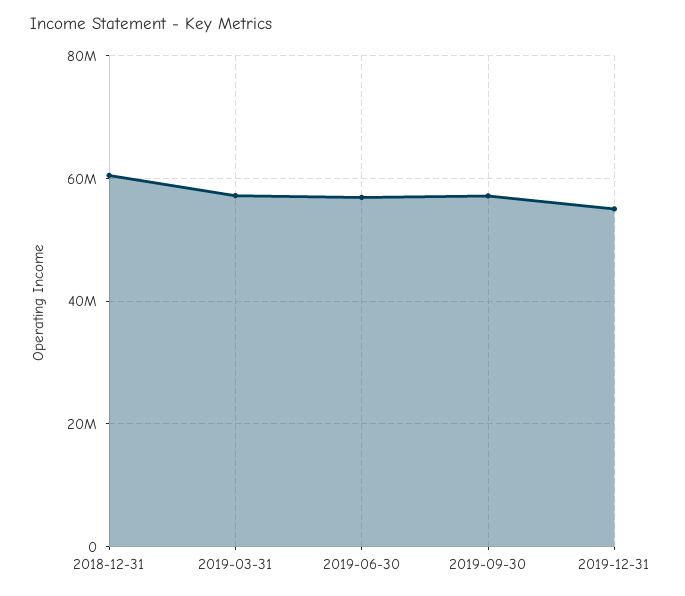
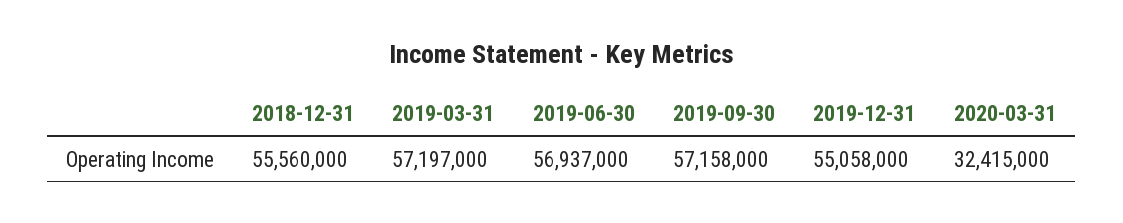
2018-12-31: 60000000 -> 55560000
2020-03-31: none -> 32415000

